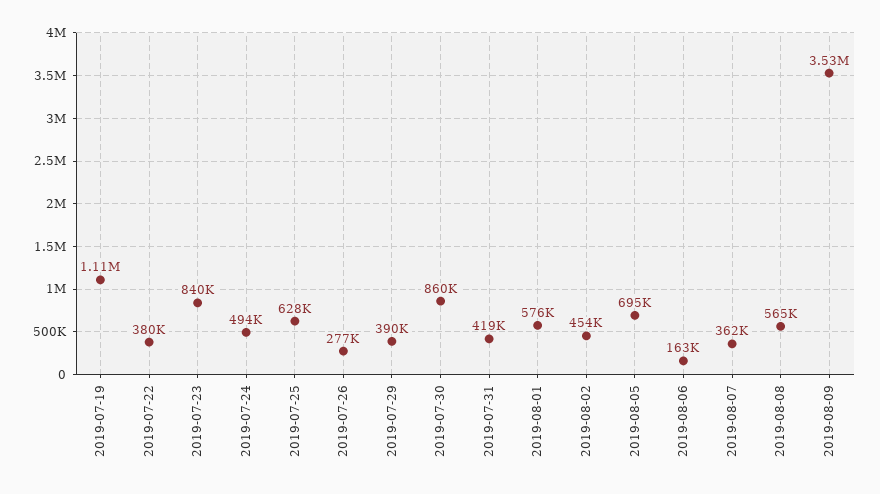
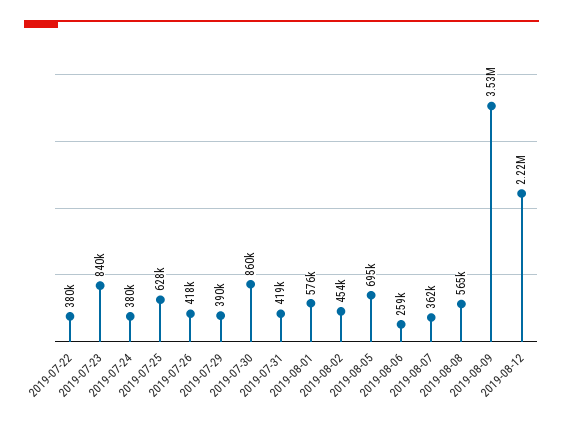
2019-07-19: 1110000 -> none
2019-07-24: 494000 -> 380000
2019-07-26: 277000 -> 418000
2019-08-06: 163000 -> 259000
2019-08-12: none -> 2220000

